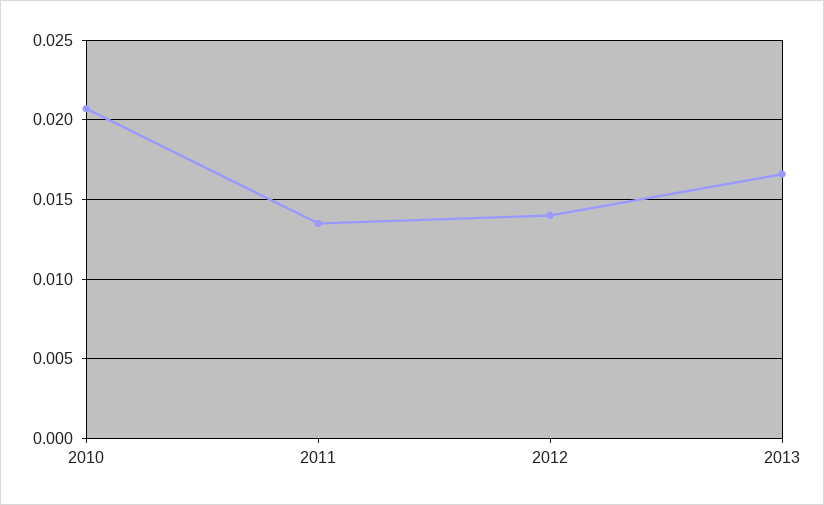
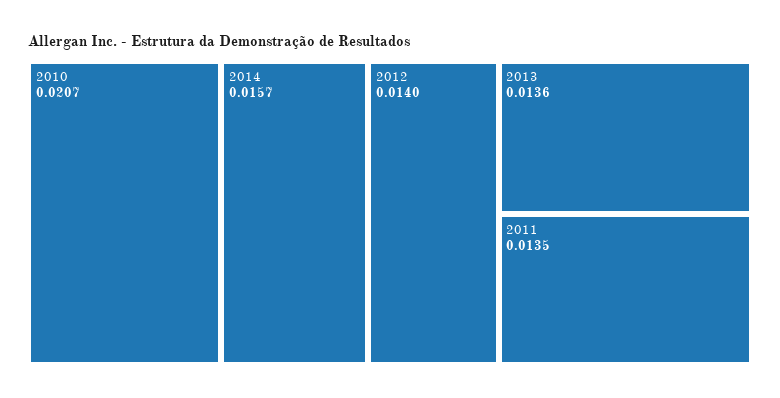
2013: 0.0165 -> 0.0136
2014: none -> 0.0157

